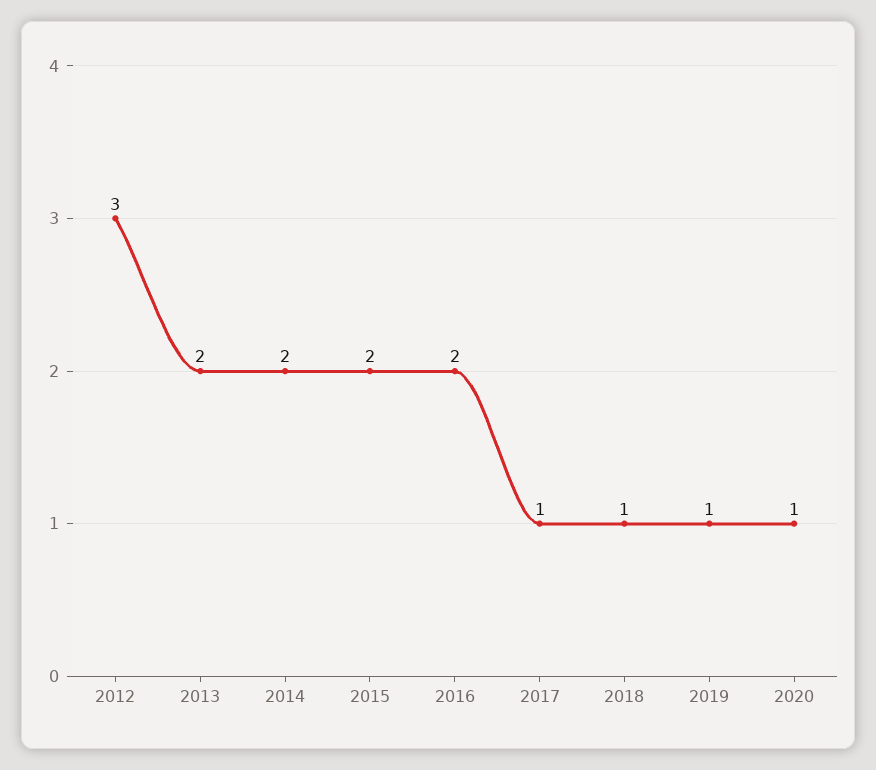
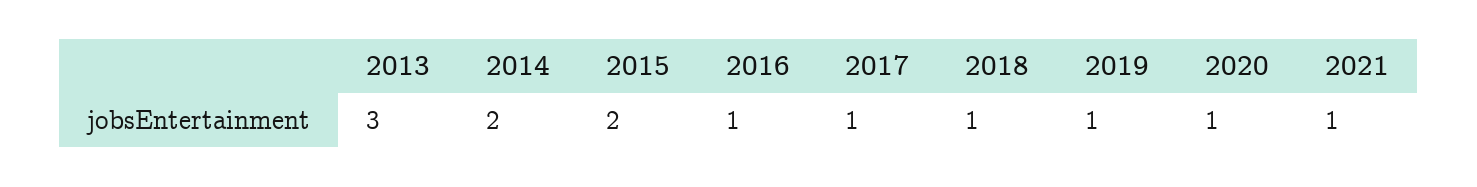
2012: 3 -> none
2013: 2 -> 3
2016: 2 -> 1
2021: none -> 1

